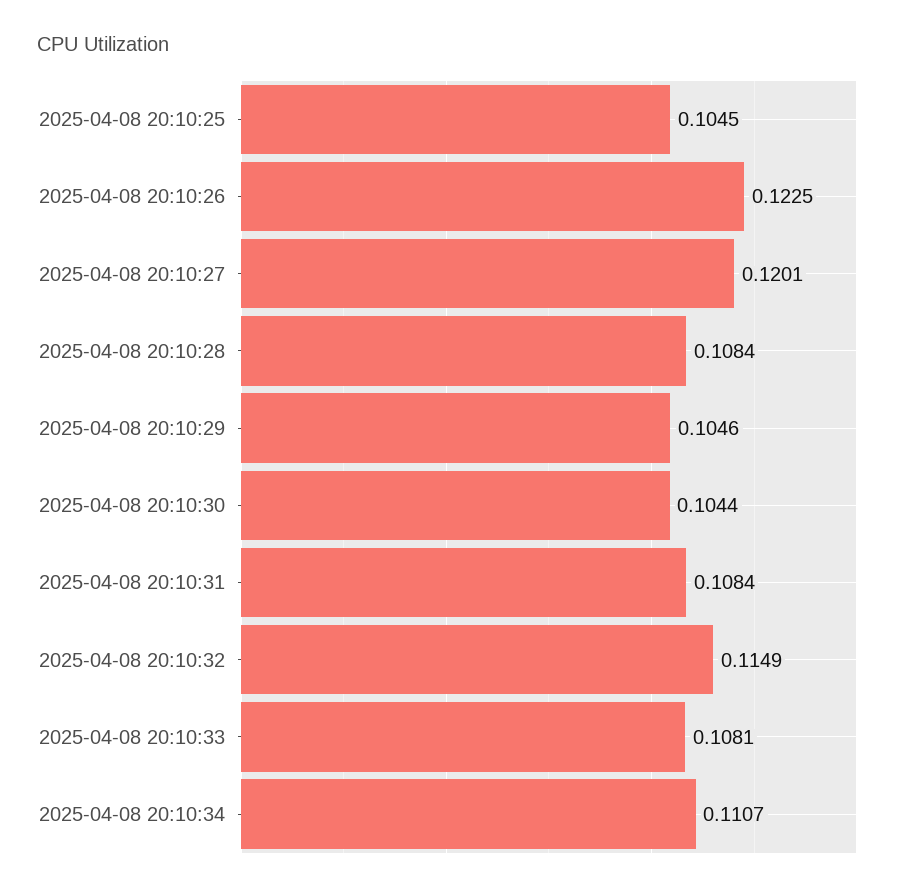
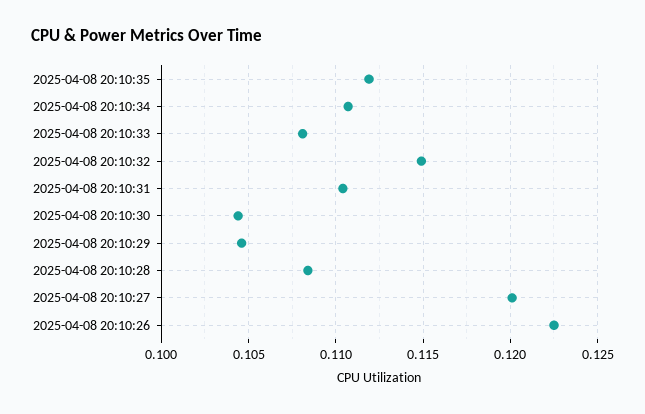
2025-04-08 20:10:25: 0.1045 -> none
2025-04-08 20:10:31: 0.1084 -> 0.1105
2025-04-08 20:10:35: none -> 0.112

